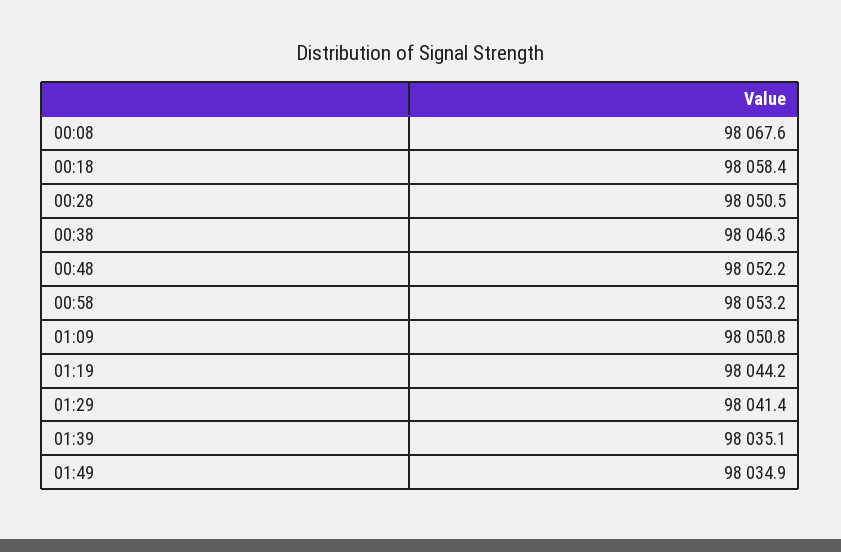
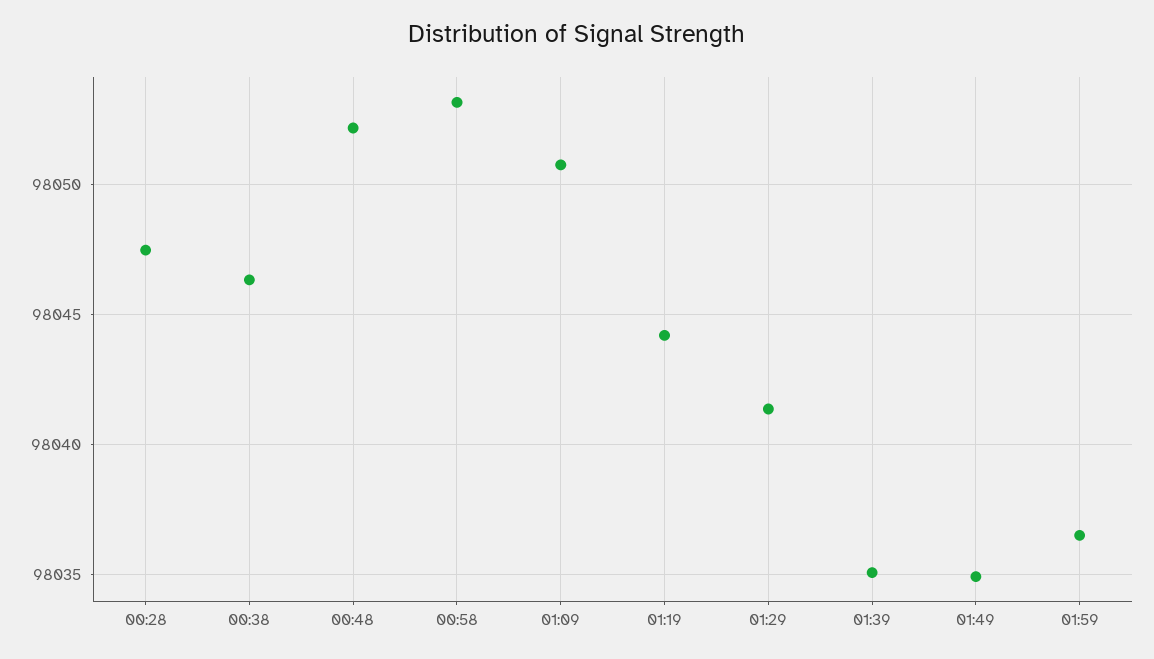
00:08: 98067.6 -> none
00:18: 98058.4 -> none
00:28: 98050.5 -> 98047.5
01:59: none -> 98036.5

